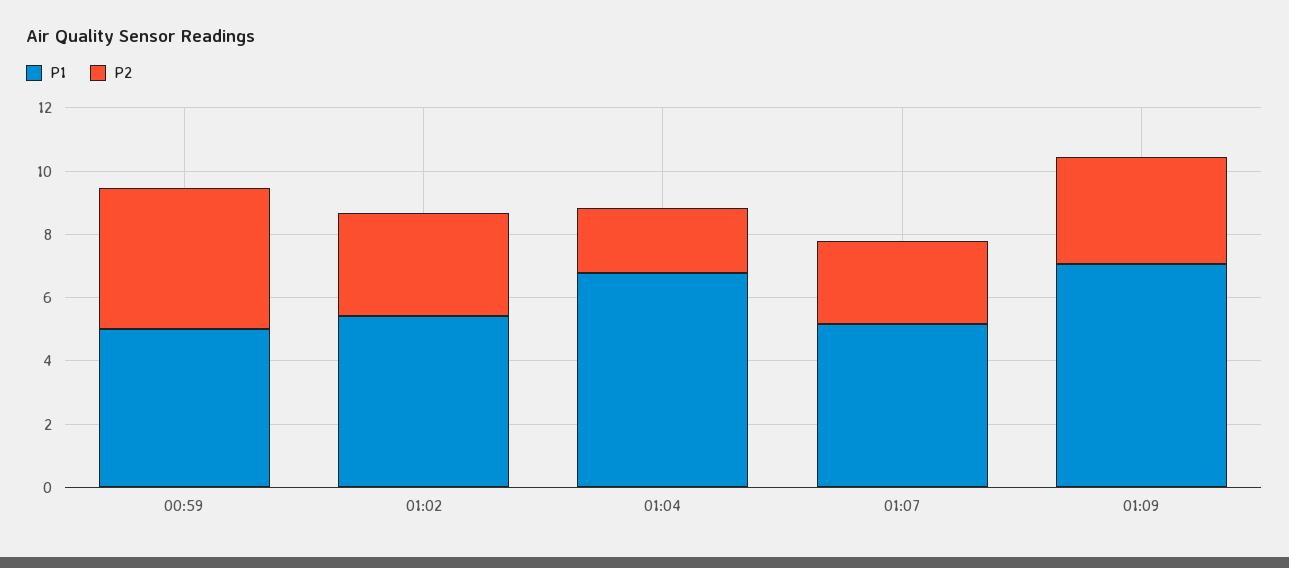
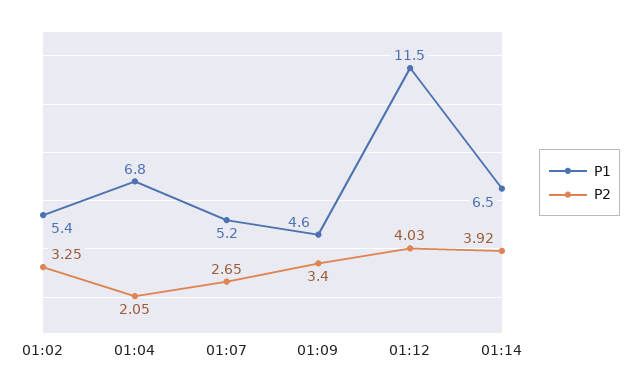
P1, 00:59: 5 -> none
P2, 00:59: 4.5 -> none
P1, 01:09: 7 -> 4.6
P1, 01:12: none -> 11.5
P2, 01:12: none -> 4.03
P1, 01:14: none -> 6.5
P2, 01:14: none -> 3.92

